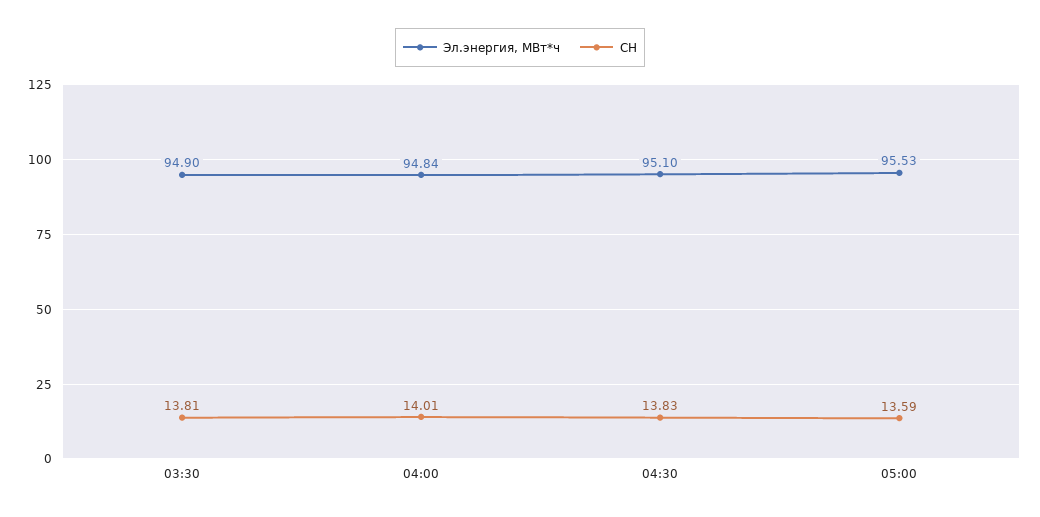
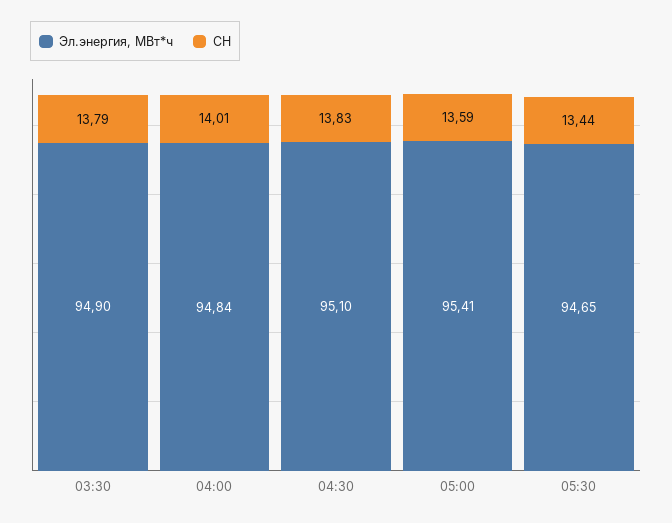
СН, 03:30: 13.81 -> 13.79
Эл.энергия, МВт*ч, 05:00: 95.53 -> 95.41
Эл.энергия, МВт*ч, 05:30: none -> 94.65
СН, 05:30: none -> 13.44

